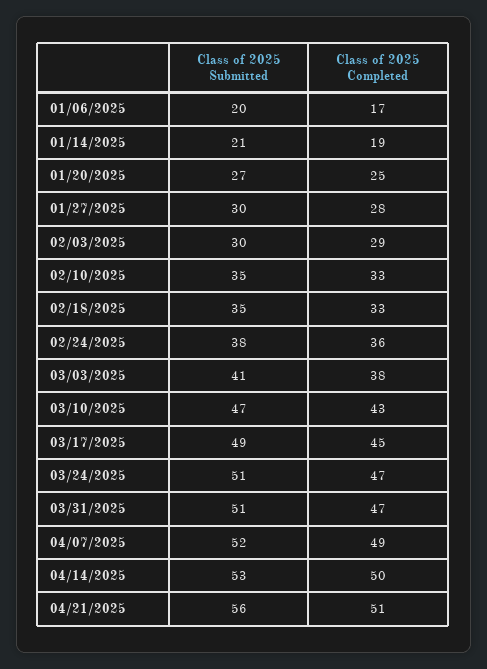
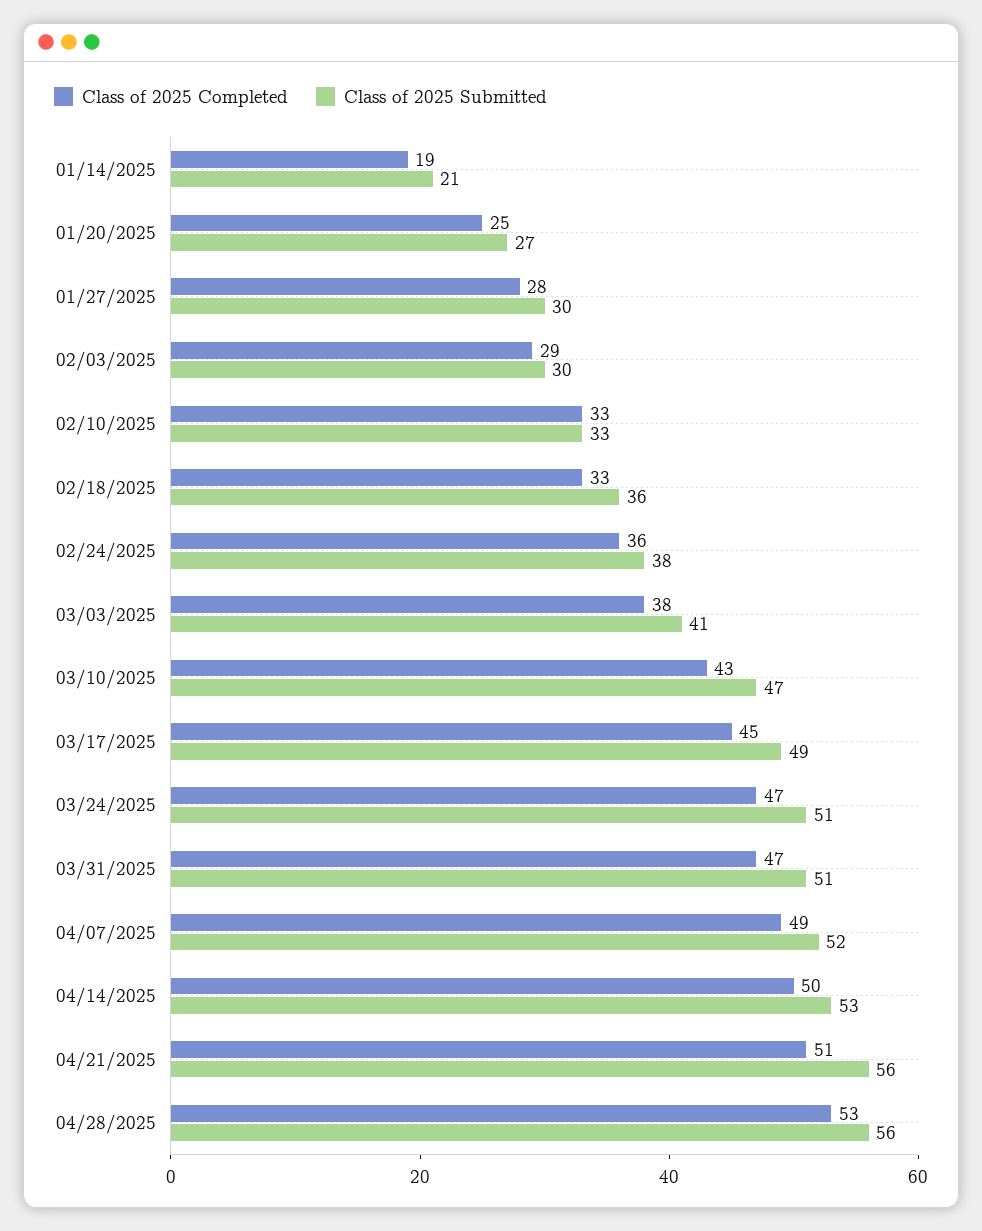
Class of 2025 Submitted, 01/06/2025: 20 -> none
Class of 2025 Completed, 01/06/2025: 17 -> none
Class of 2025 Submitted, 02/10/2025: 35 -> 33
Class of 2025 Submitted, 02/18/2025: 35 -> 36
Class of 2025 Completed, 04/28/2025: none -> 53
Class of 2025 Submitted, 04/28/2025: none -> 56

